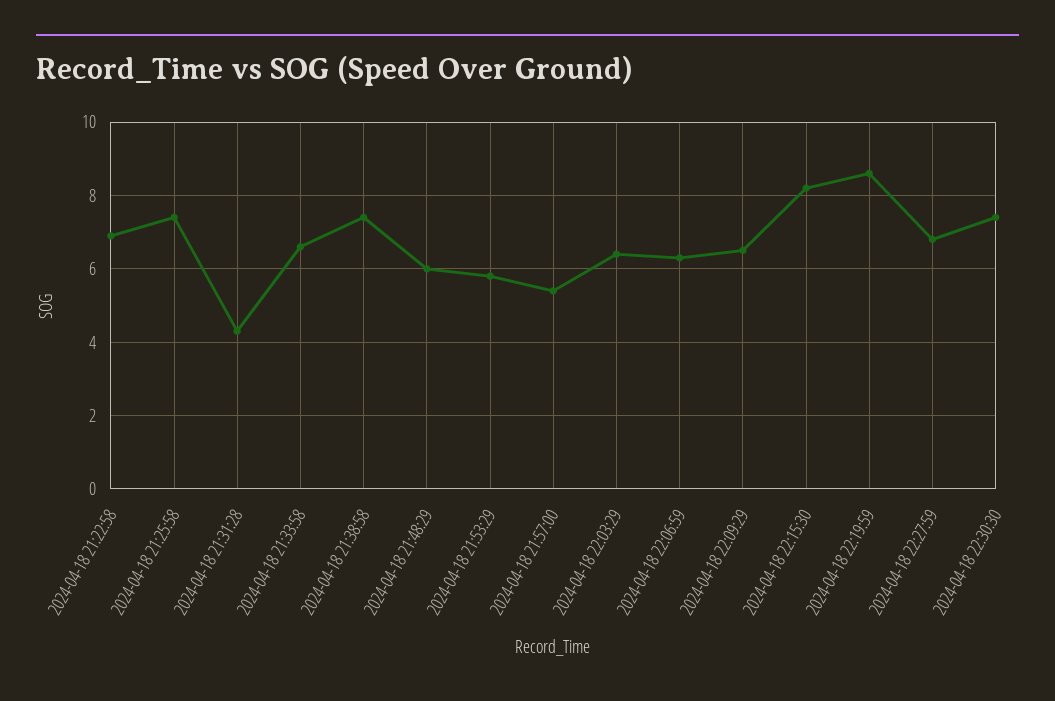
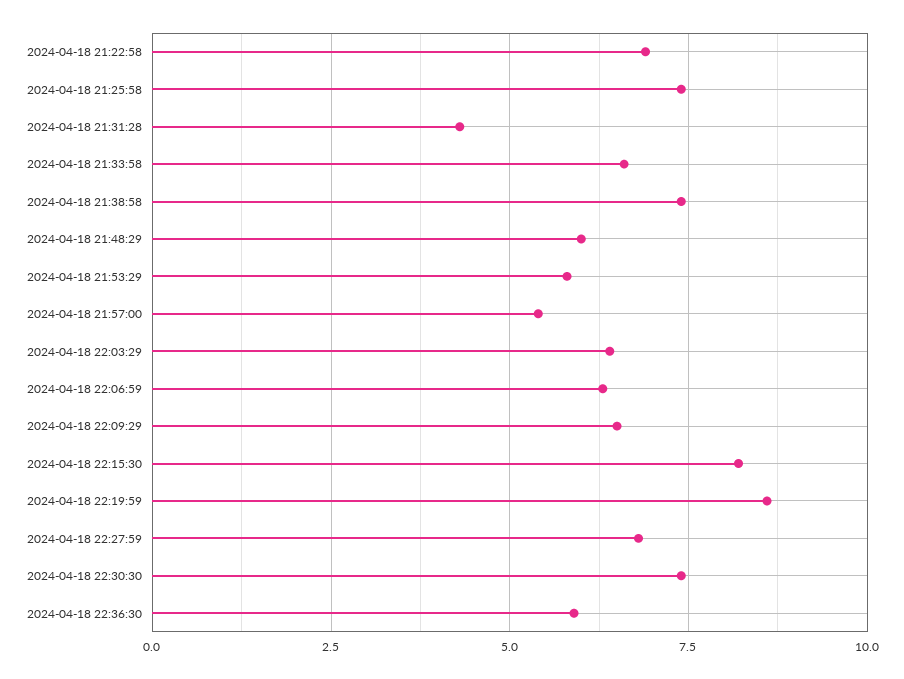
2024-04-18 22:36:30: none -> 6

